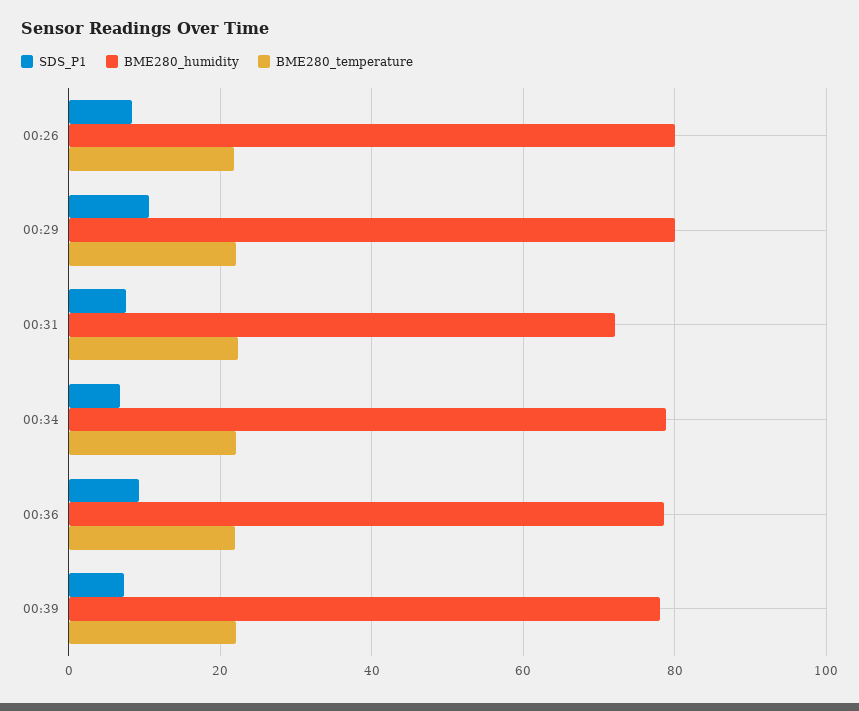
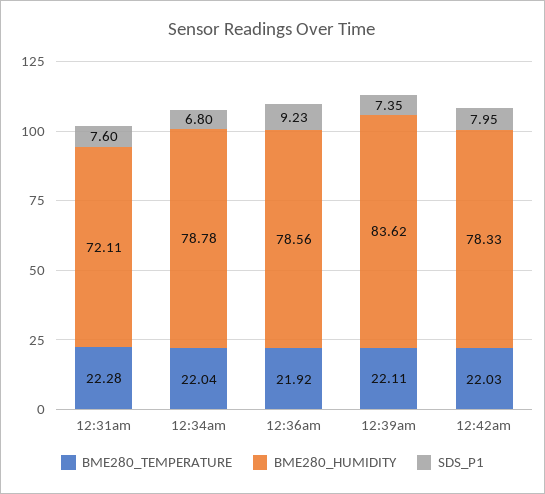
SDS_P1, 00:26: 8 -> none
BME280_humidity, 00:26: 80 -> none
BME280_temperature, 00:26: 22 -> none
SDS_P1, 00:29: 10 -> none
BME280_humidity, 00:29: 80 -> none
BME280_temperature, 00:29: 22 -> none
BME280_humidity, 00:39: 78 -> 83.62
BME280_temperature, 12:42am: none -> 22.03
BME280_humidity, 12:42am: none -> 78.33
SDS_P1, 12:42am: none -> 7.95

